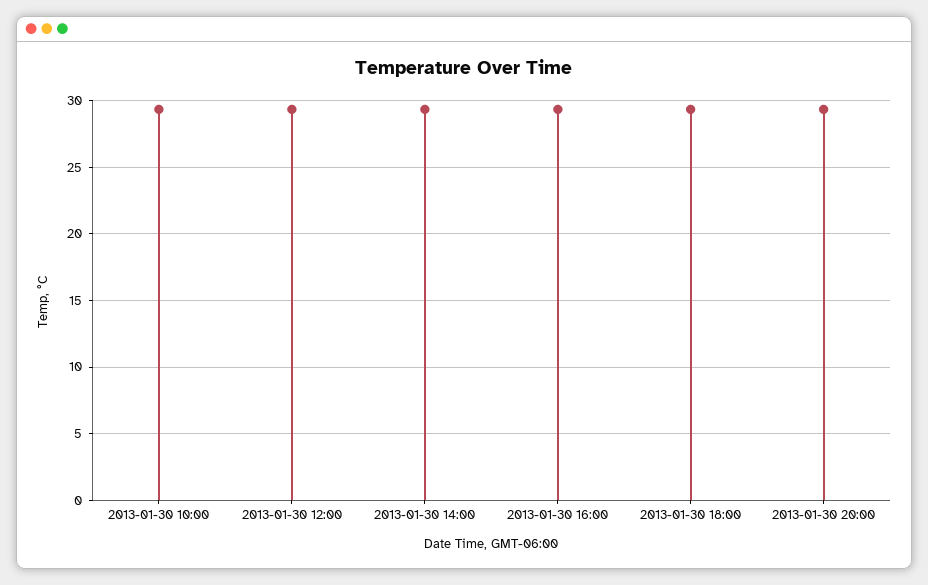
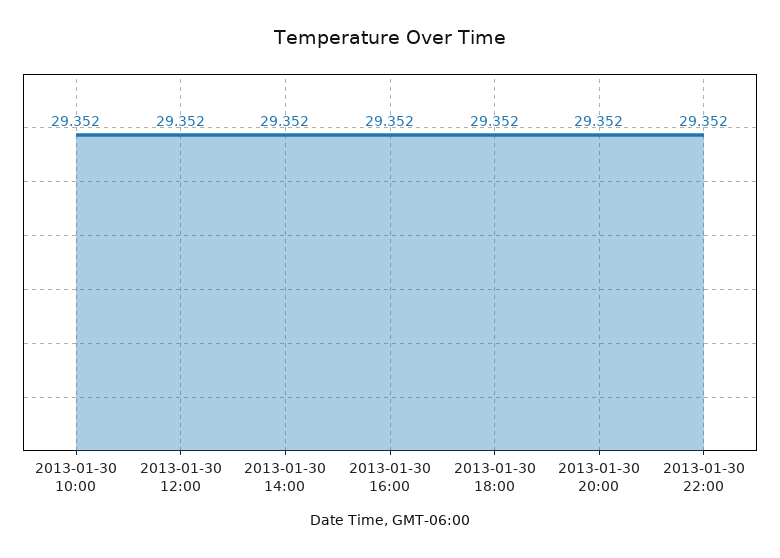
2013-01-30 22:00: none -> 29.352

